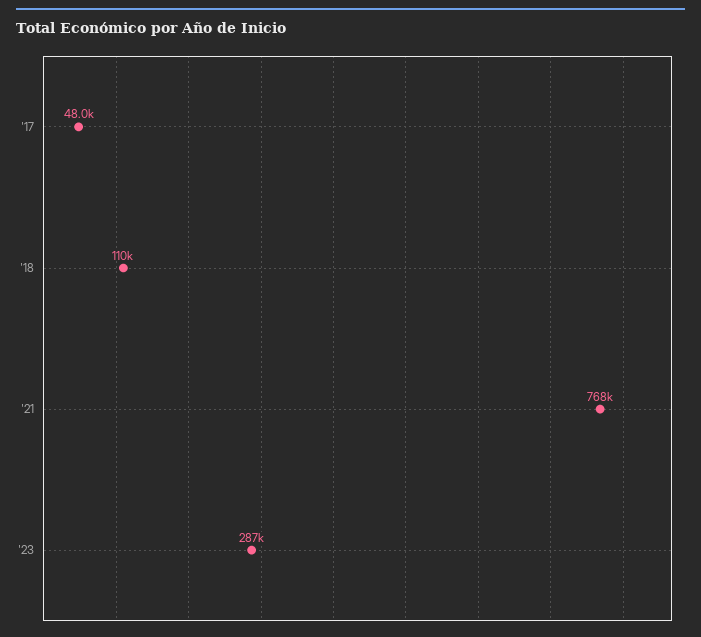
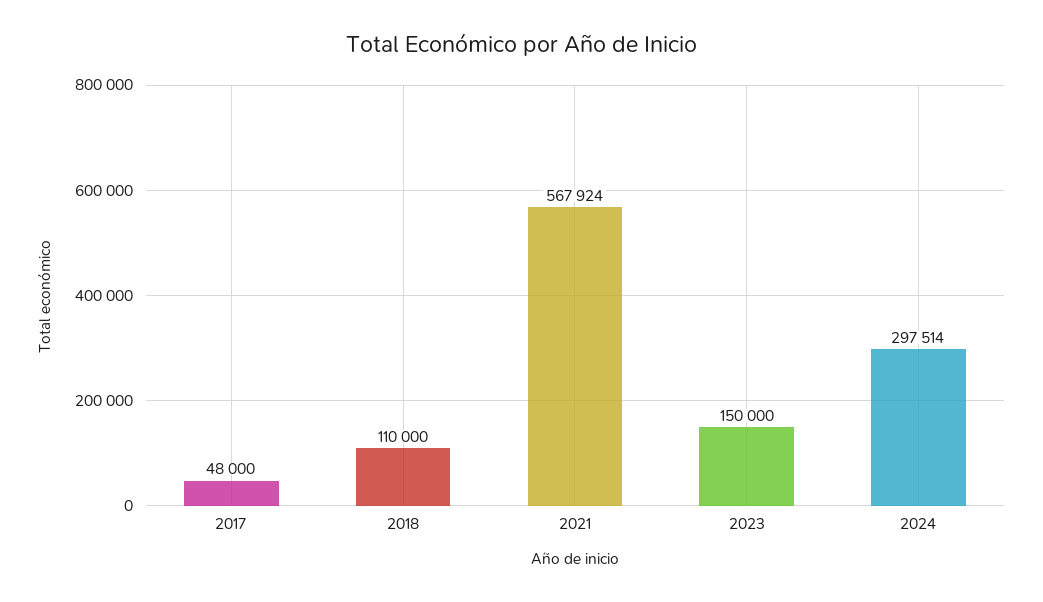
'21: 768000 -> 567924
'23: 287000 -> 150000
2024: none -> 297514

